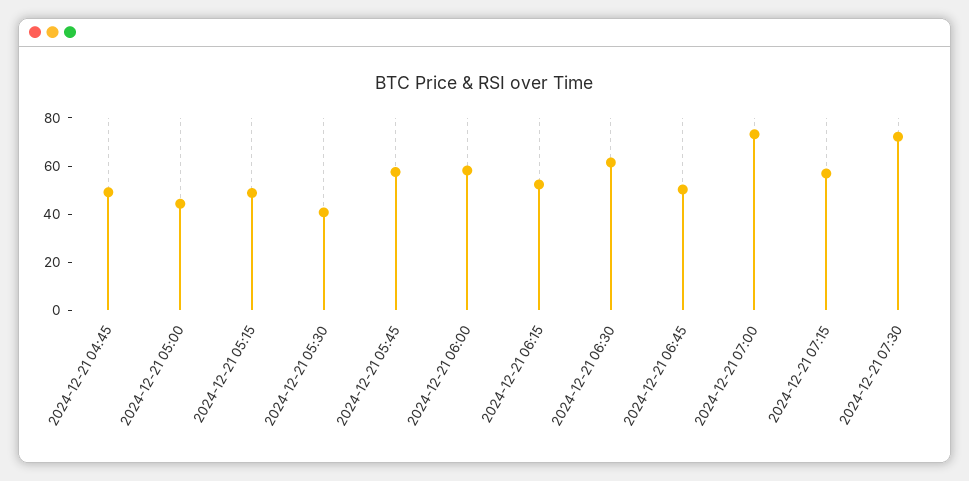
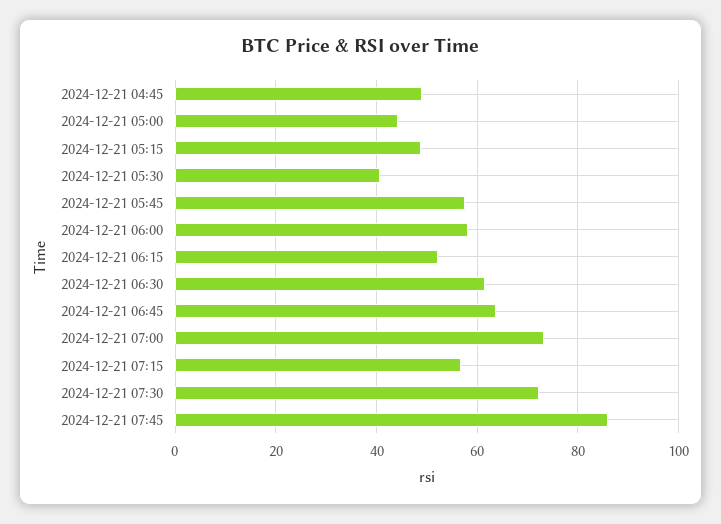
2024-12-21 06:45: 50 -> 64
2024-12-21 07:45: none -> 86

